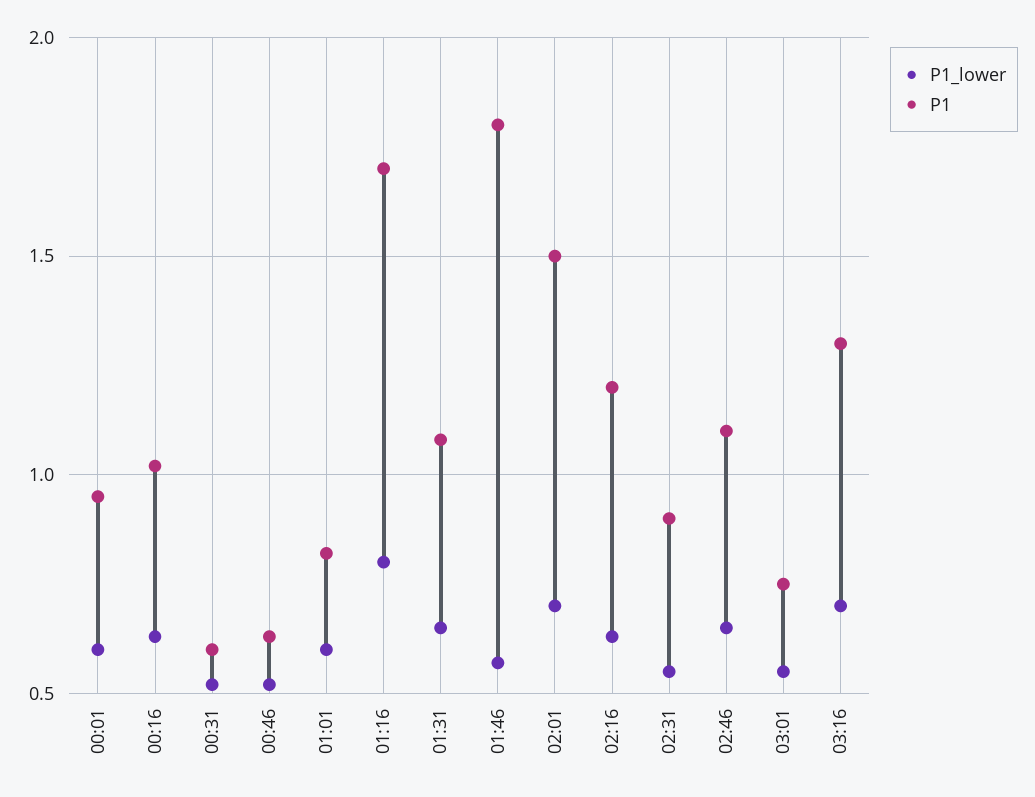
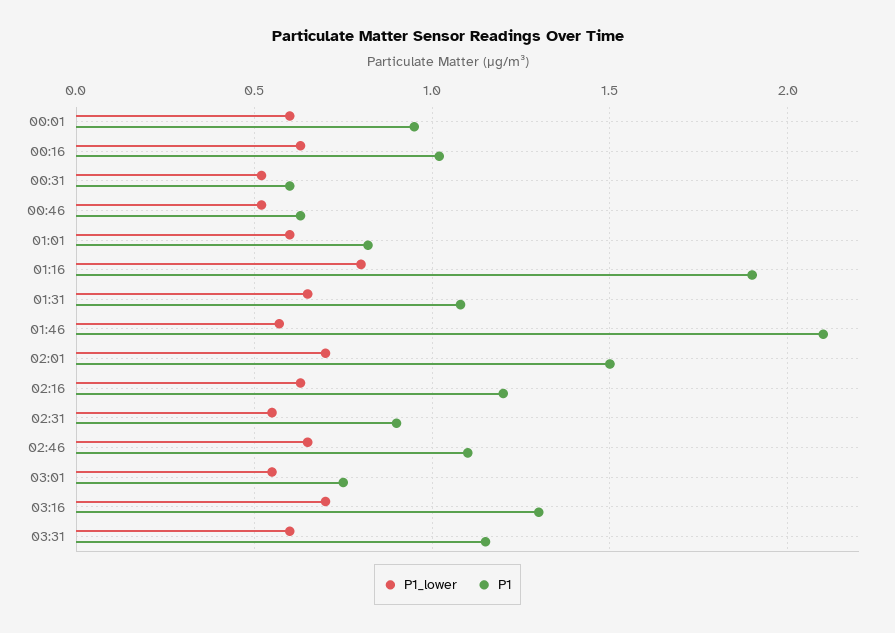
P1, 01:16: 1.7 -> 1.9
P1, 01:46: 1.8 -> 2.1
P1_lower, 03:31: none -> 0.6
P1, 03:31: none -> 1.15

